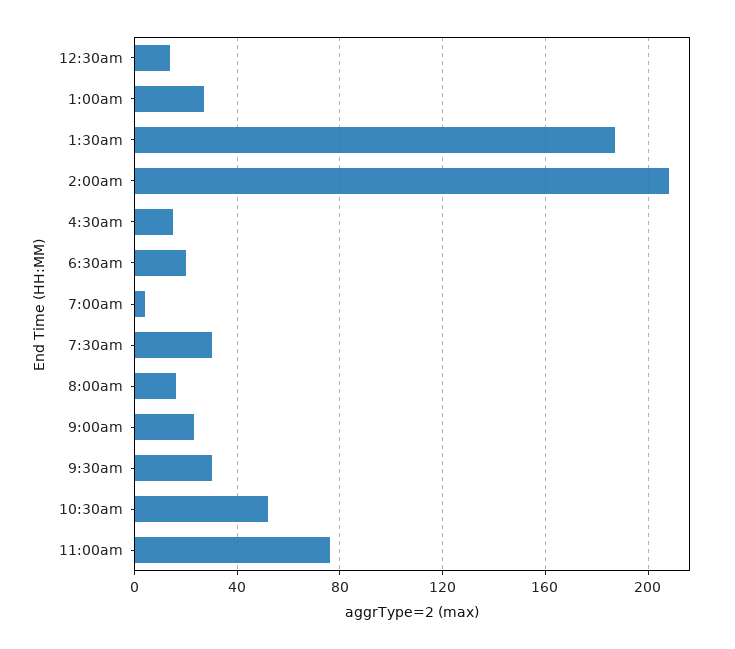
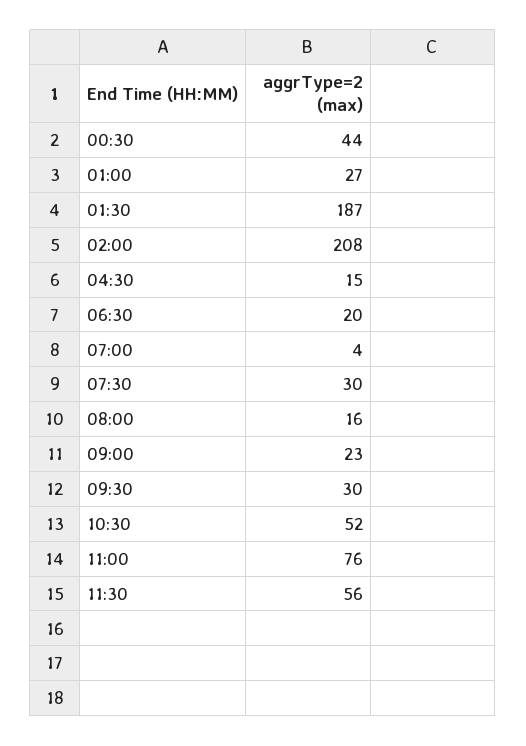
12:30am: 15 -> 44
11:30: none -> 56

